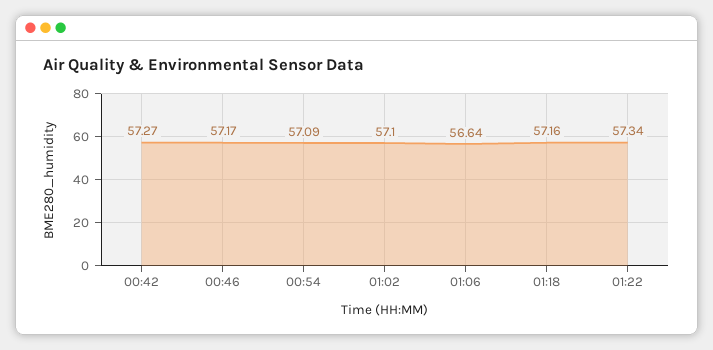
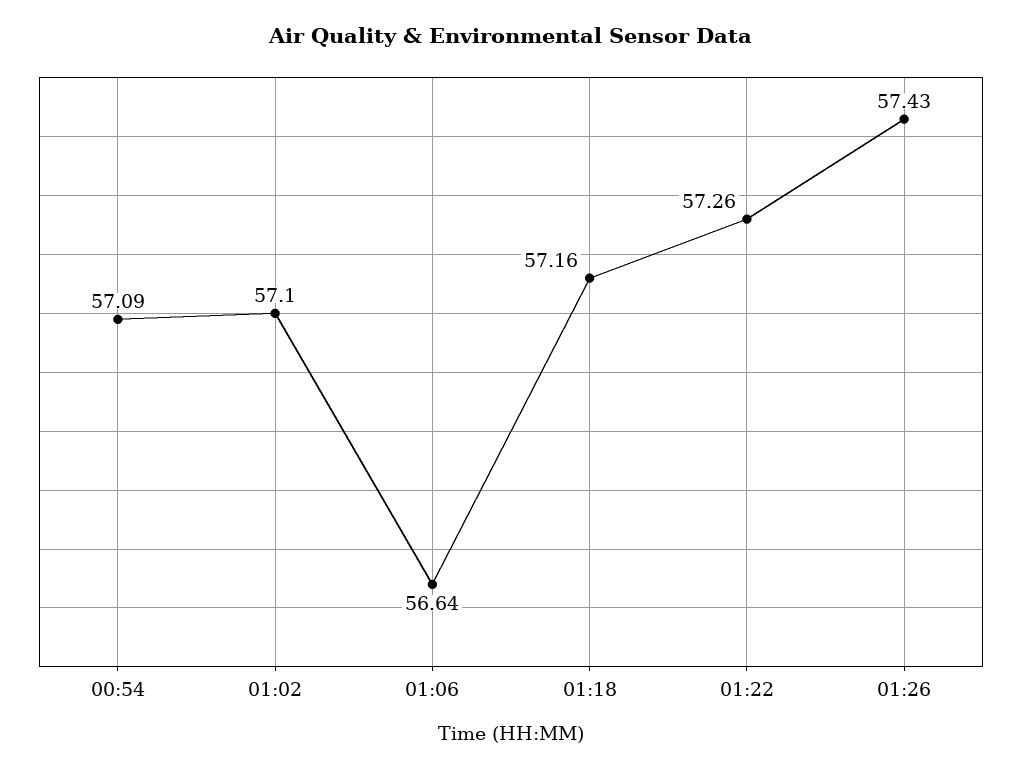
00:42: 57.27 -> none
00:46: 57.17 -> none
01:22: 57.34 -> 57.26
01:26: none -> 57.43

